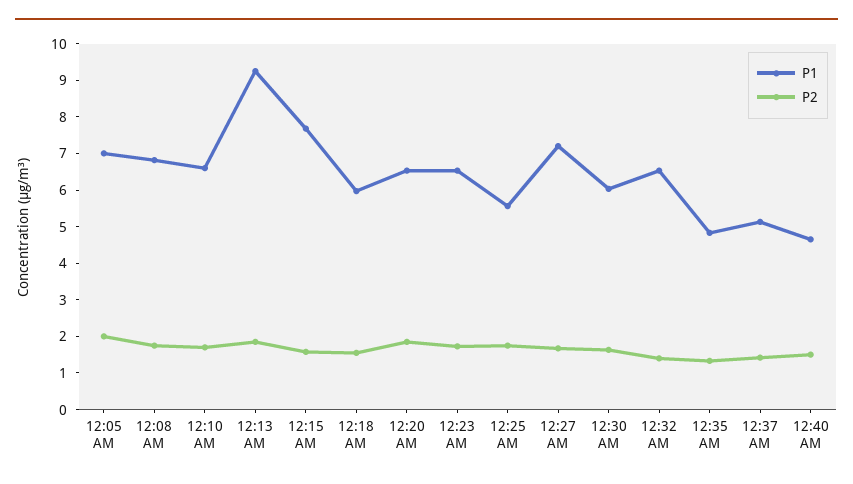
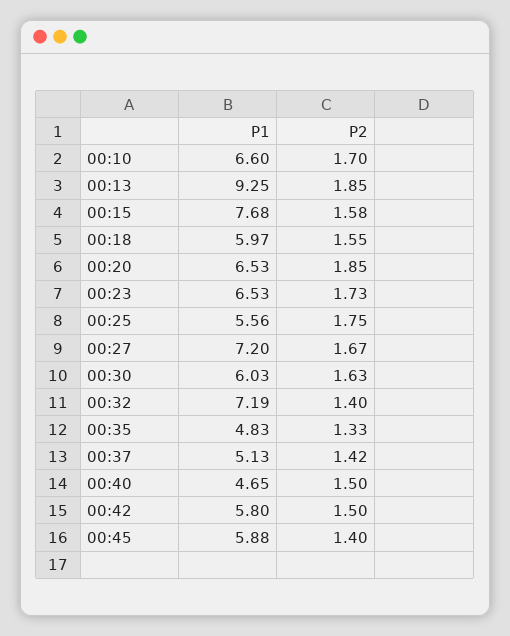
P1, 12:05 AM: 7 -> none
P2, 12:05 AM: 2 -> none
P1, 12:08 AM: 6.75 -> none
P2, 12:08 AM: 1.75 -> none
P1, 12:32 AM: 6.5 -> 7.19
P1, 00:42: none -> 5.8
P2, 00:42: none -> 1.5
P1, 00:45: none -> 5.88
P2, 00:45: none -> 1.4

